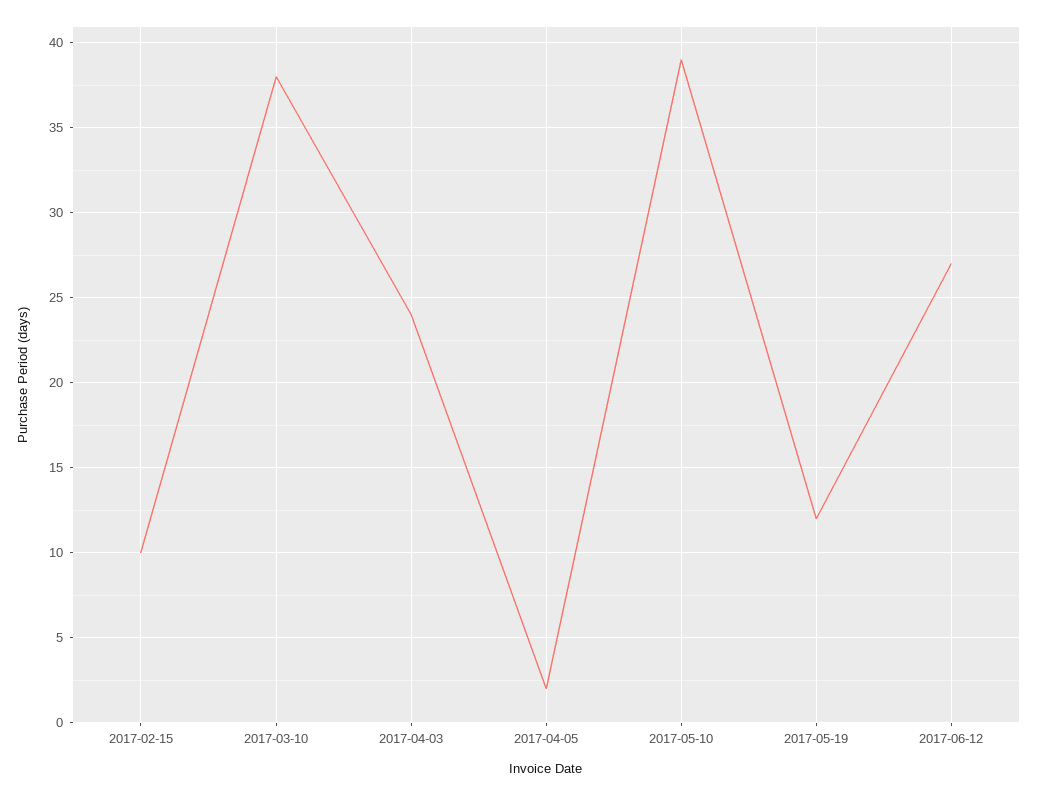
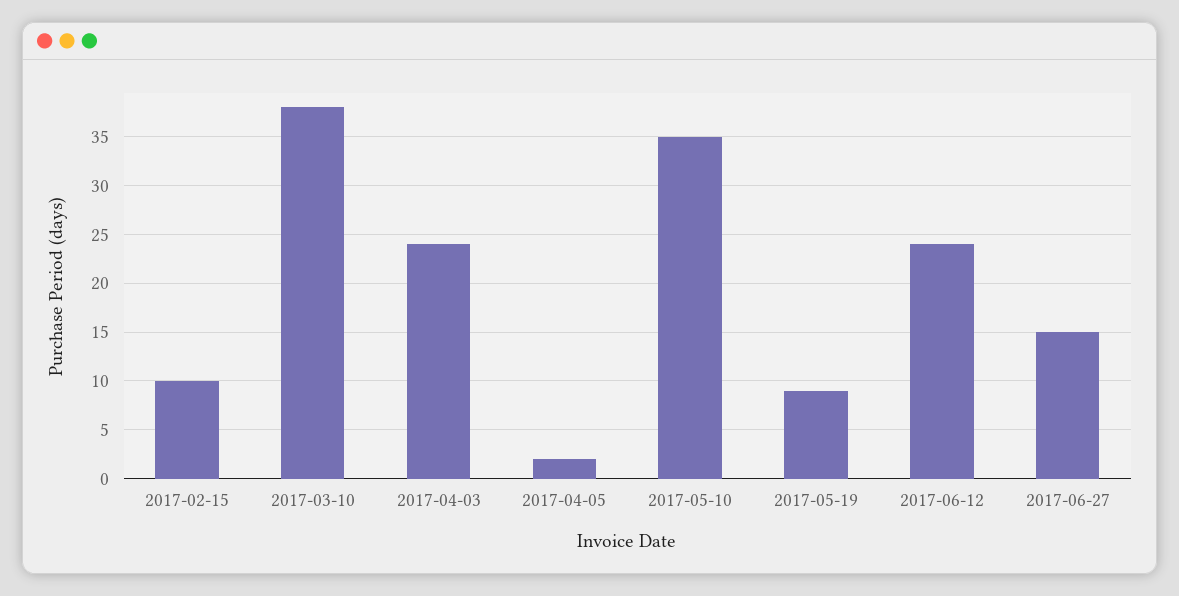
2017-05-10: 39 -> 35
2017-05-19: 12 -> 9
2017-06-12: 27 -> 24
2017-06-27: none -> 15

